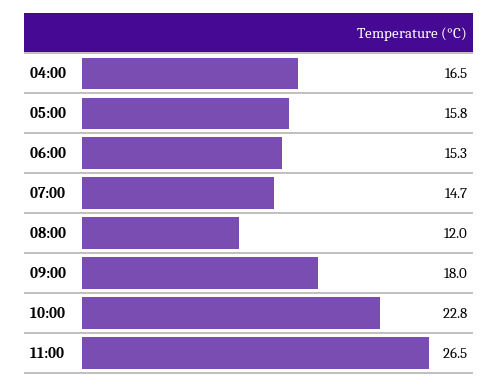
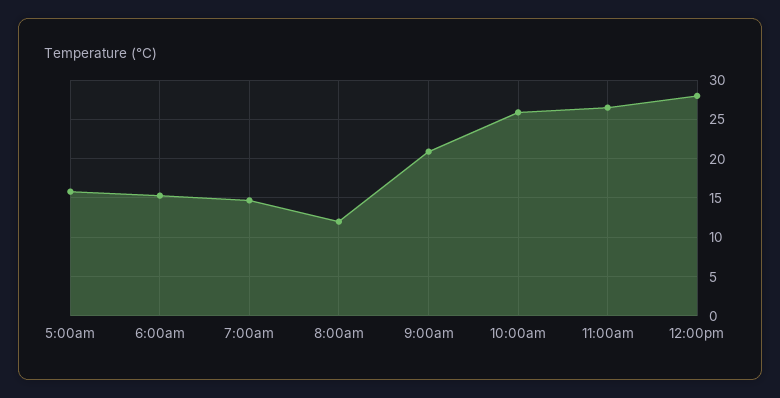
04:00: 16.5 -> none
09:00: 18 -> 21
10:00: 22.8 -> 26
12:00pm: none -> 28

